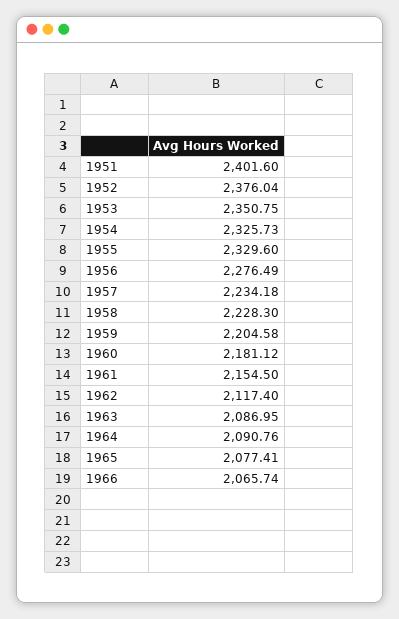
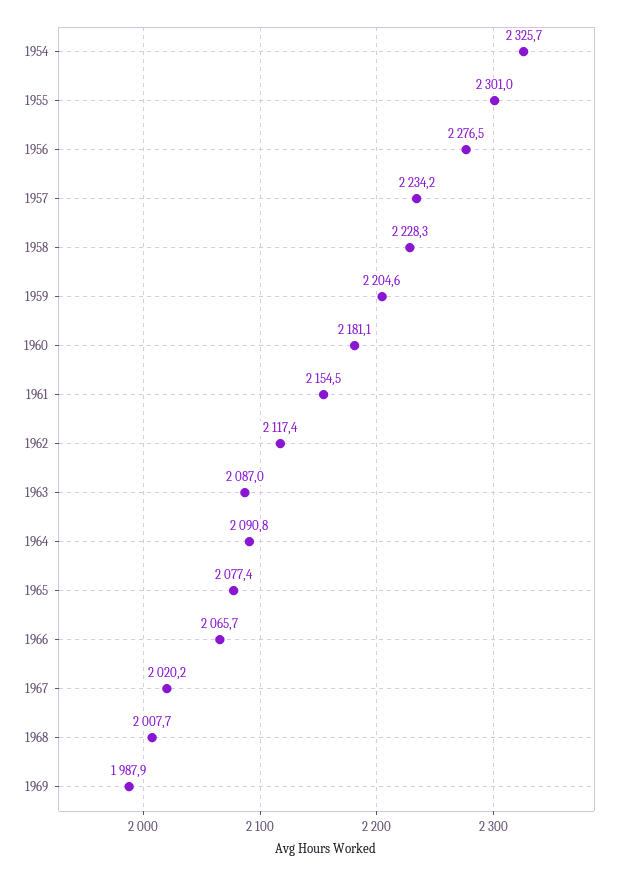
1951: 2401.6 -> none
1952: 2376.04 -> none
1953: 2350.75 -> none
1955: 2329.6 -> 2301
1967: none -> 2020.2
1968: none -> 2007.7
1969: none -> 1987.9

